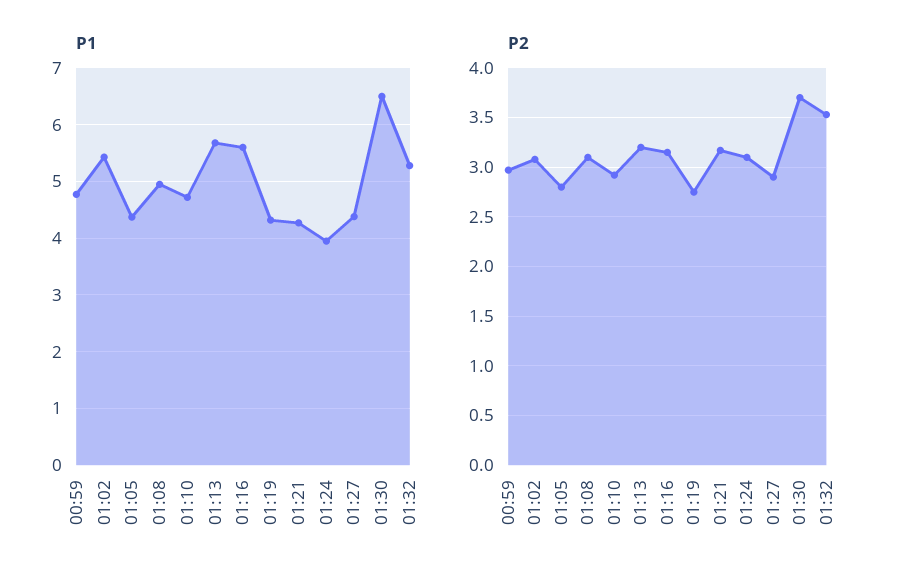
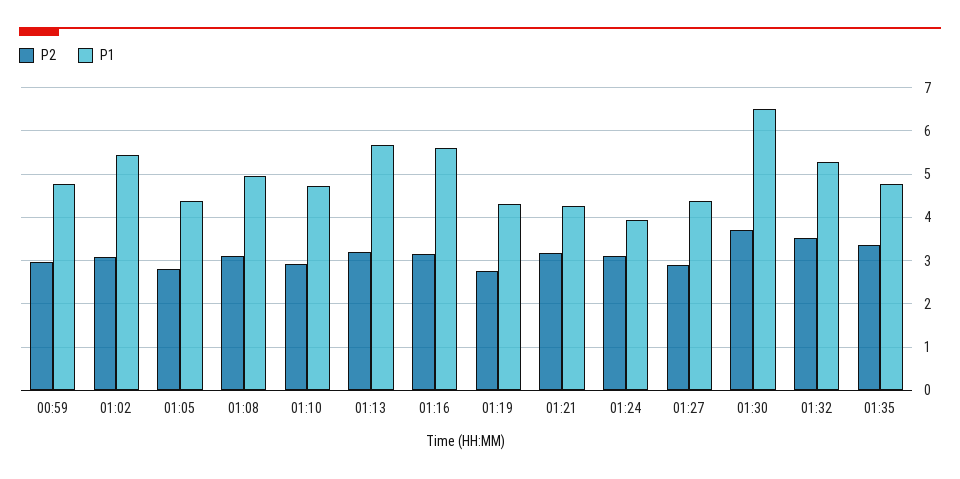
P2, 01:35: none -> 3.4
P1, 01:35: none -> 4.8

